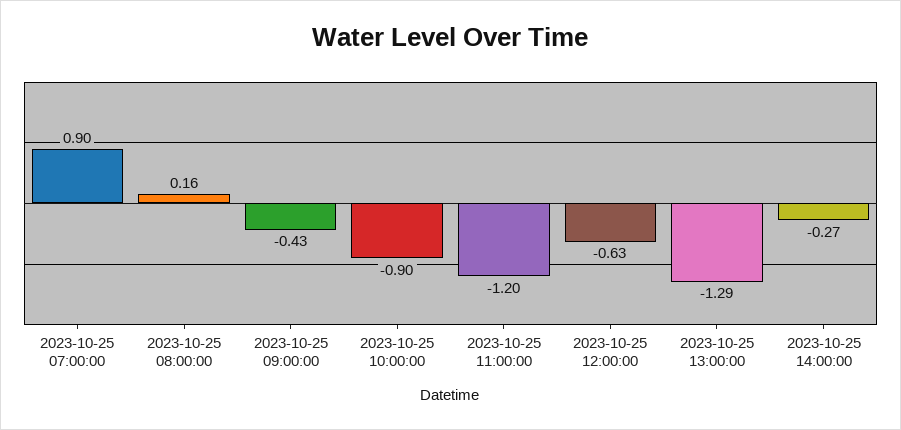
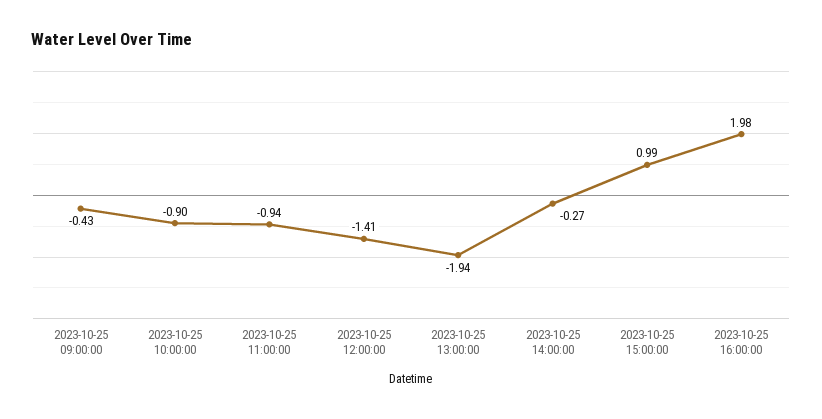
2023-10-25 07:00:00: 0.9 -> none
2023-10-25 08:00:00: 0.16 -> none
2023-10-25 11:00:00: -1.2 -> -0.94
2023-10-25 12:00:00: -0.63 -> -1.41
2023-10-25 13:00:00: -1.29 -> -1.94
2023-10-25 15:00:00: none -> 0.99
2023-10-25 16:00:00: none -> 1.98

